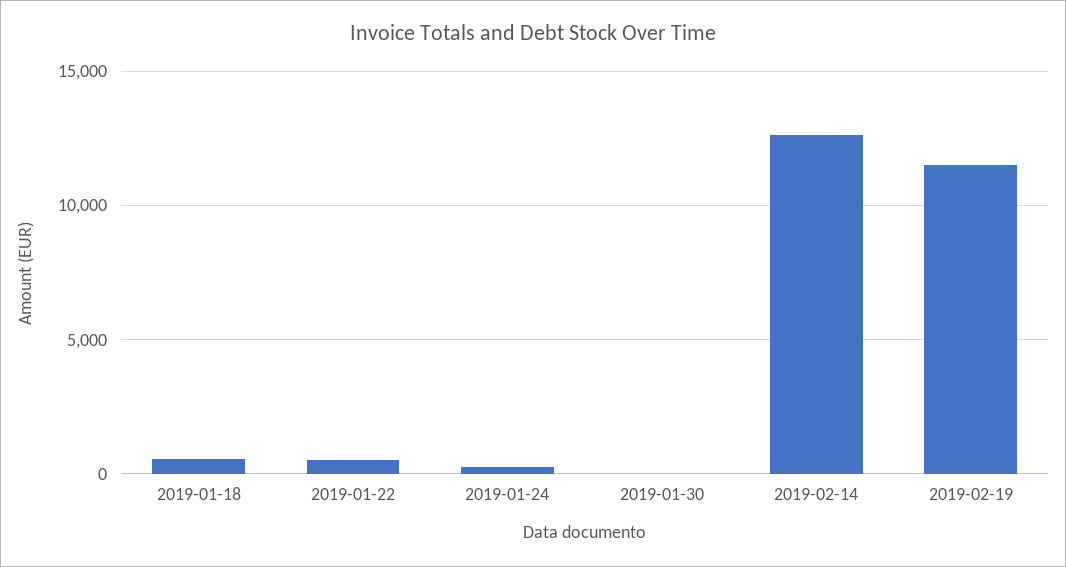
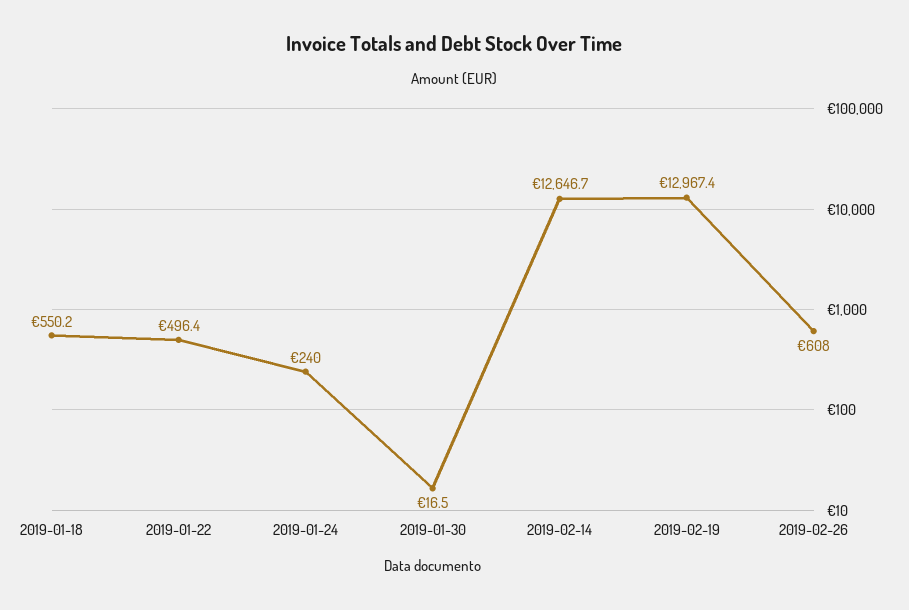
2019-02-19: 11500 -> 12967.4
2019-02-26: none -> 608

